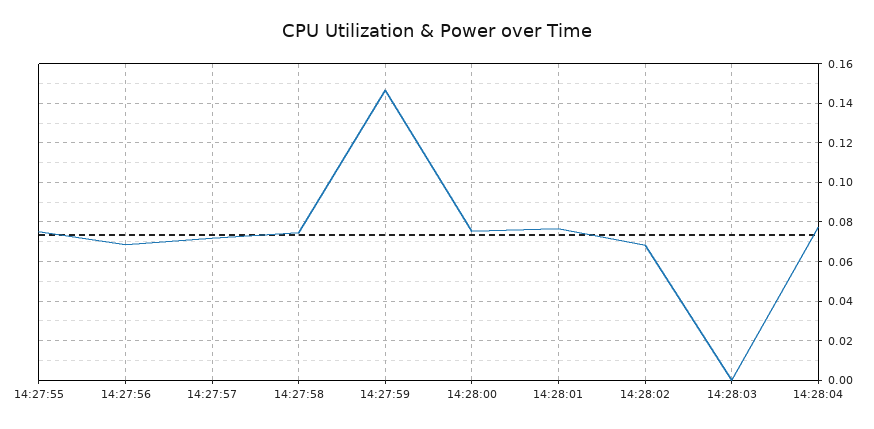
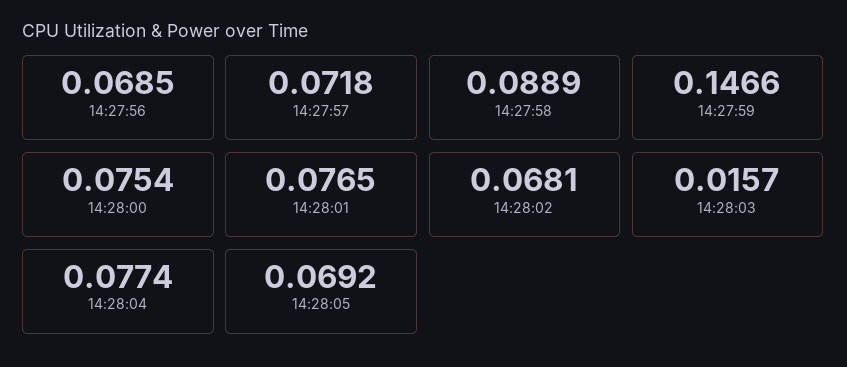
14:27:55: 0.075 -> none
14:27:58: 0.075 -> 0.0889
14:28:03: 0 -> 0.0157
14:28:05: none -> 0.0692

